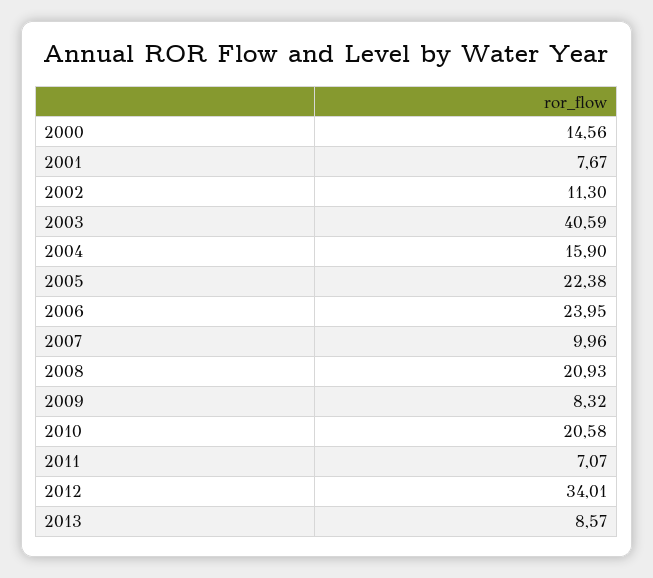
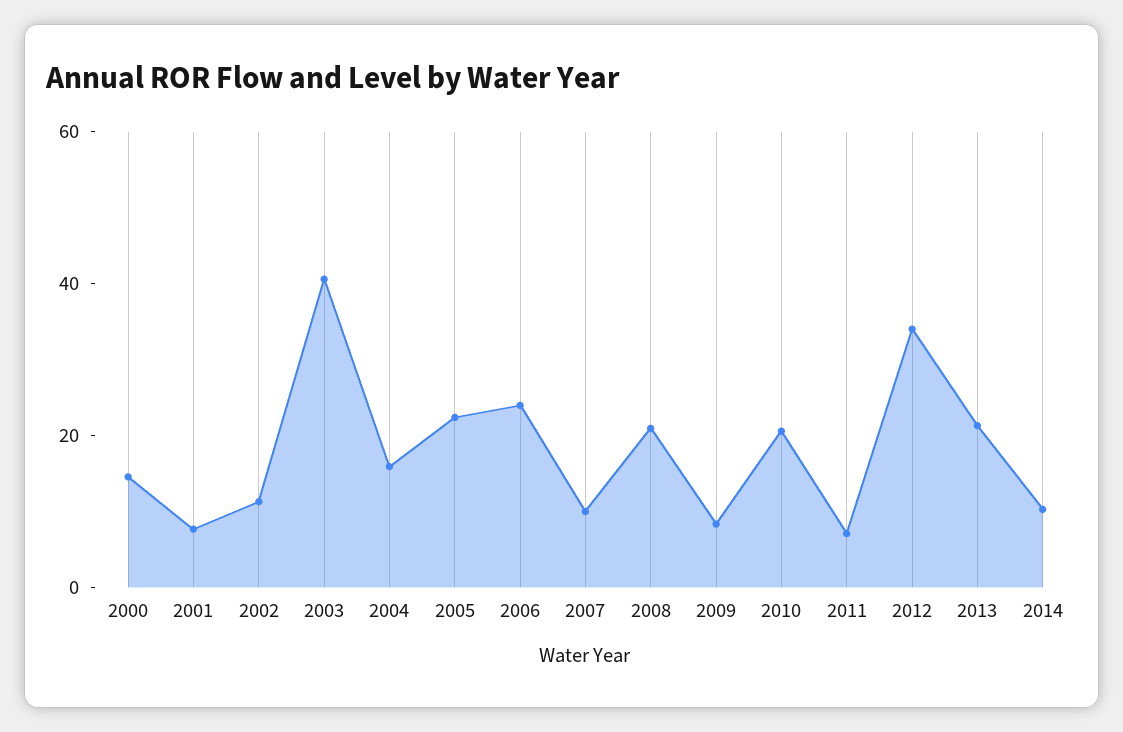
2013: 8.57 -> 20
2014: none -> 10

